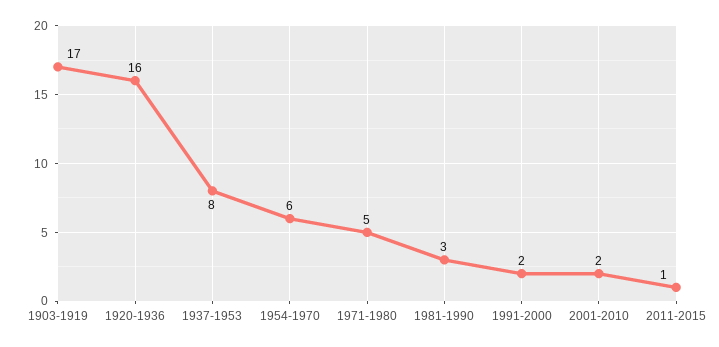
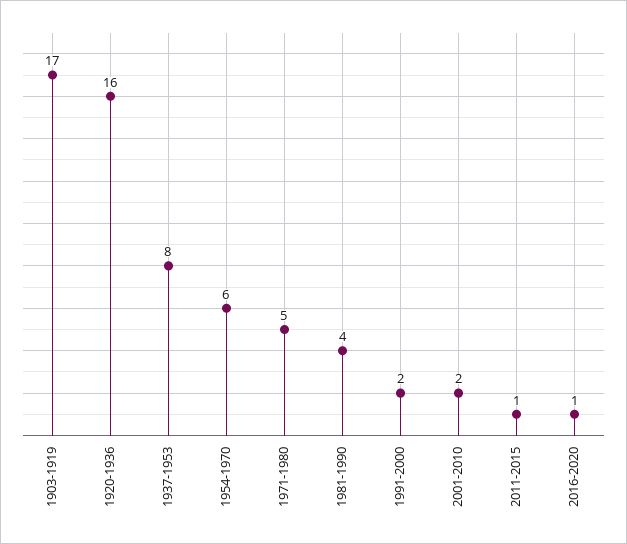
1981-1990: 3 -> 4
2016-2020: none -> 1

